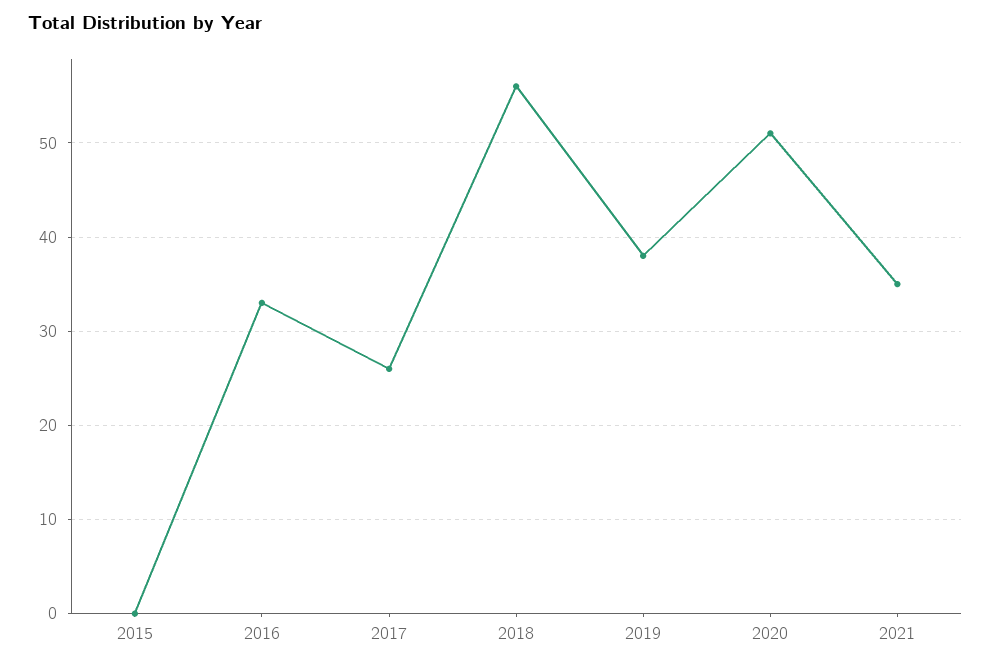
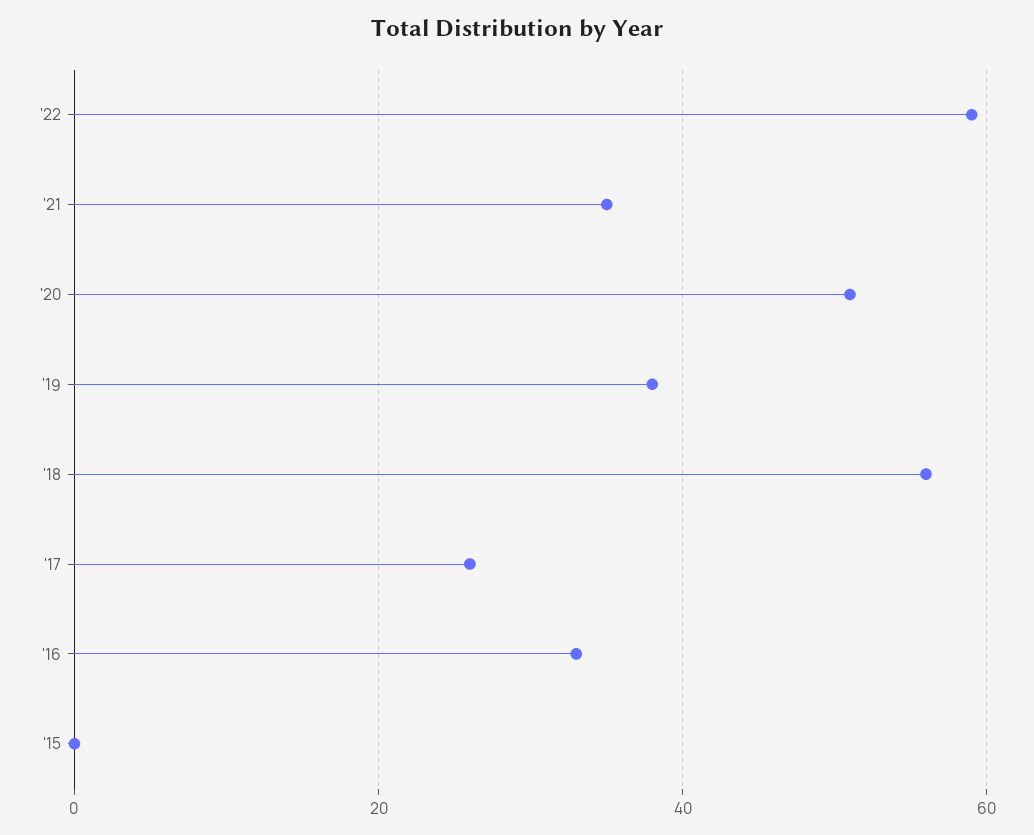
'22: none -> 60

